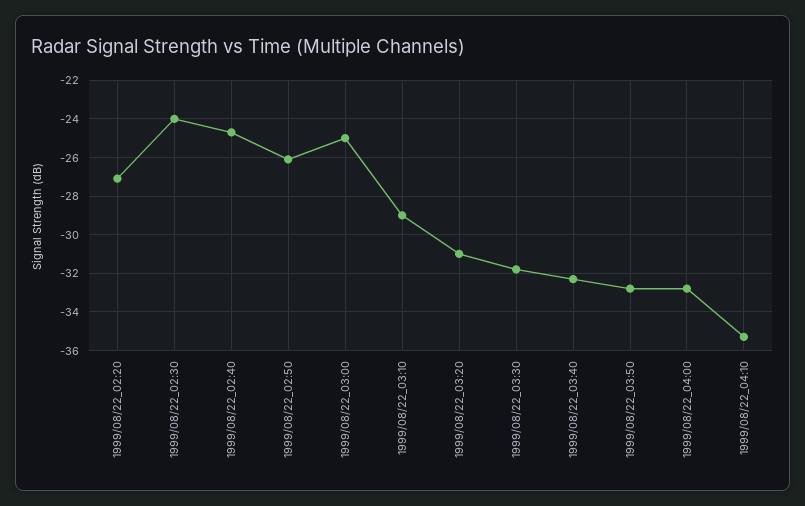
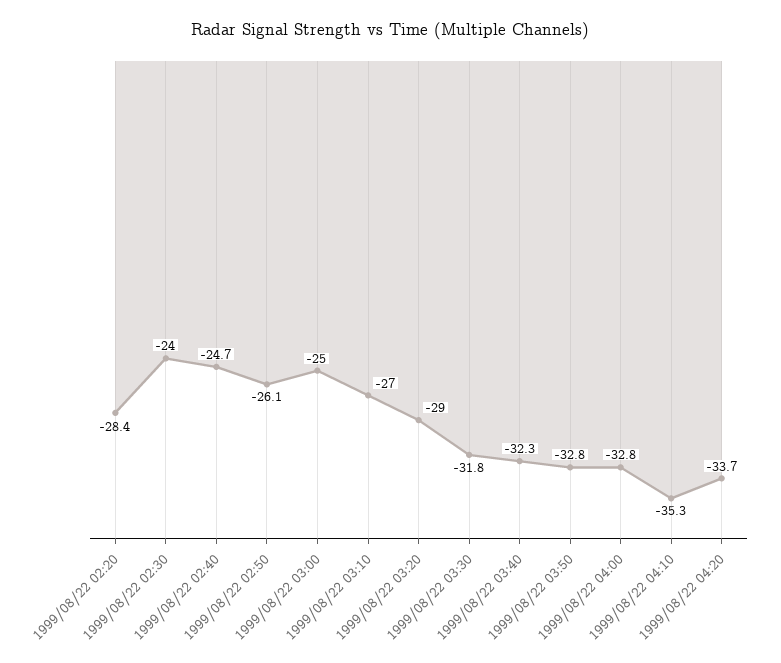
1999/08/22_02:20: -27 -> -28.4
1999/08/22_03:10: -29 -> -27
1999/08/22_03:20: -31 -> -29
1999/08/22 04:20: none -> -33.7

